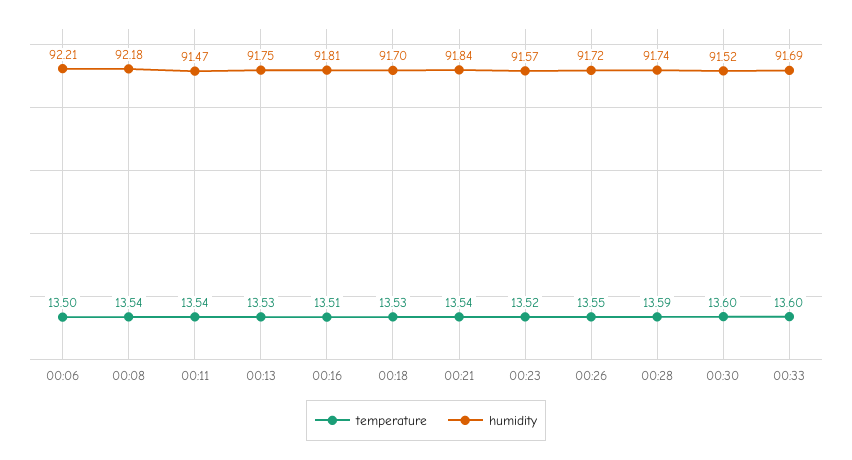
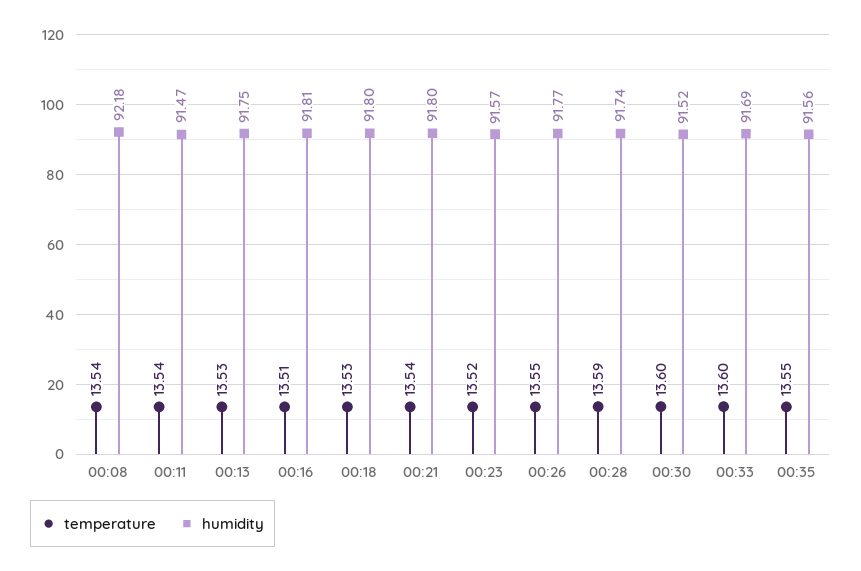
temperature, 00:06: 13.5 -> none
humidity, 00:06: 92.21 -> none
humidity, 00:18: 91.7 -> 91.8
humidity, 00:21: 91.84 -> 91.8
humidity, 00:26: 91.72 -> 91.77
temperature, 00:35: none -> 13.55
humidity, 00:35: none -> 91.56

